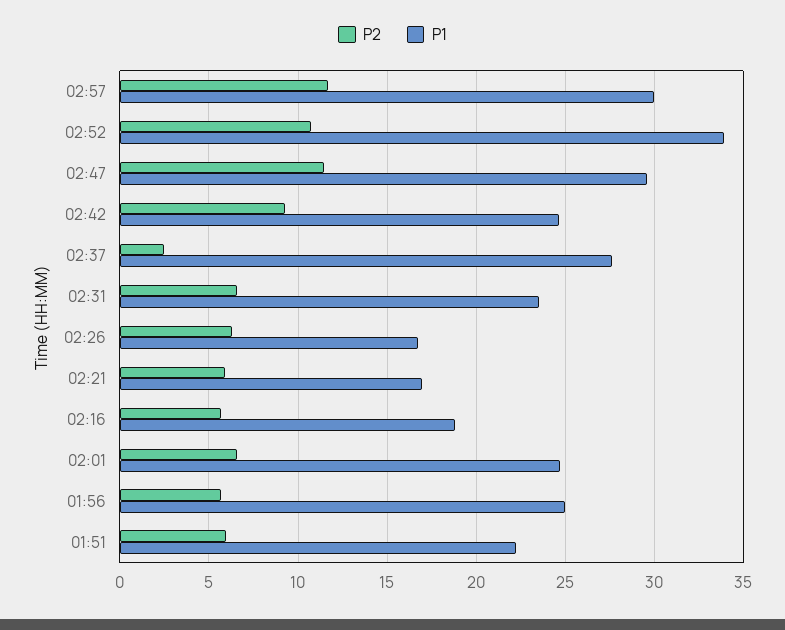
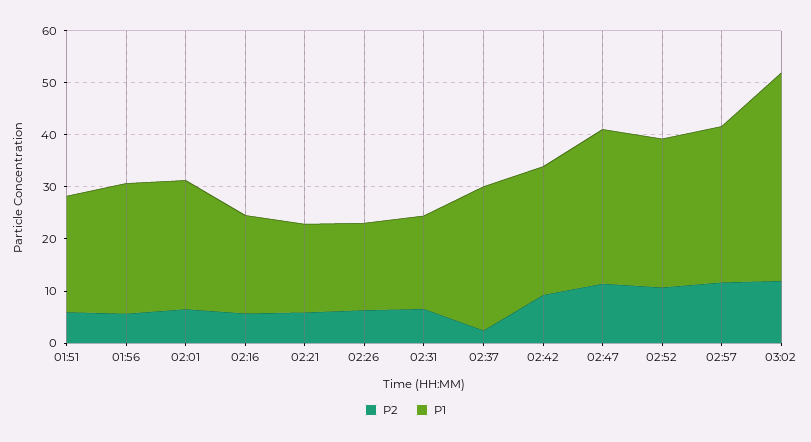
P1, 02:52: 34 -> 28
P1, 02:31: 23.5 -> 18
P2, 03:02: none -> 12
P1, 03:02: none -> 40

